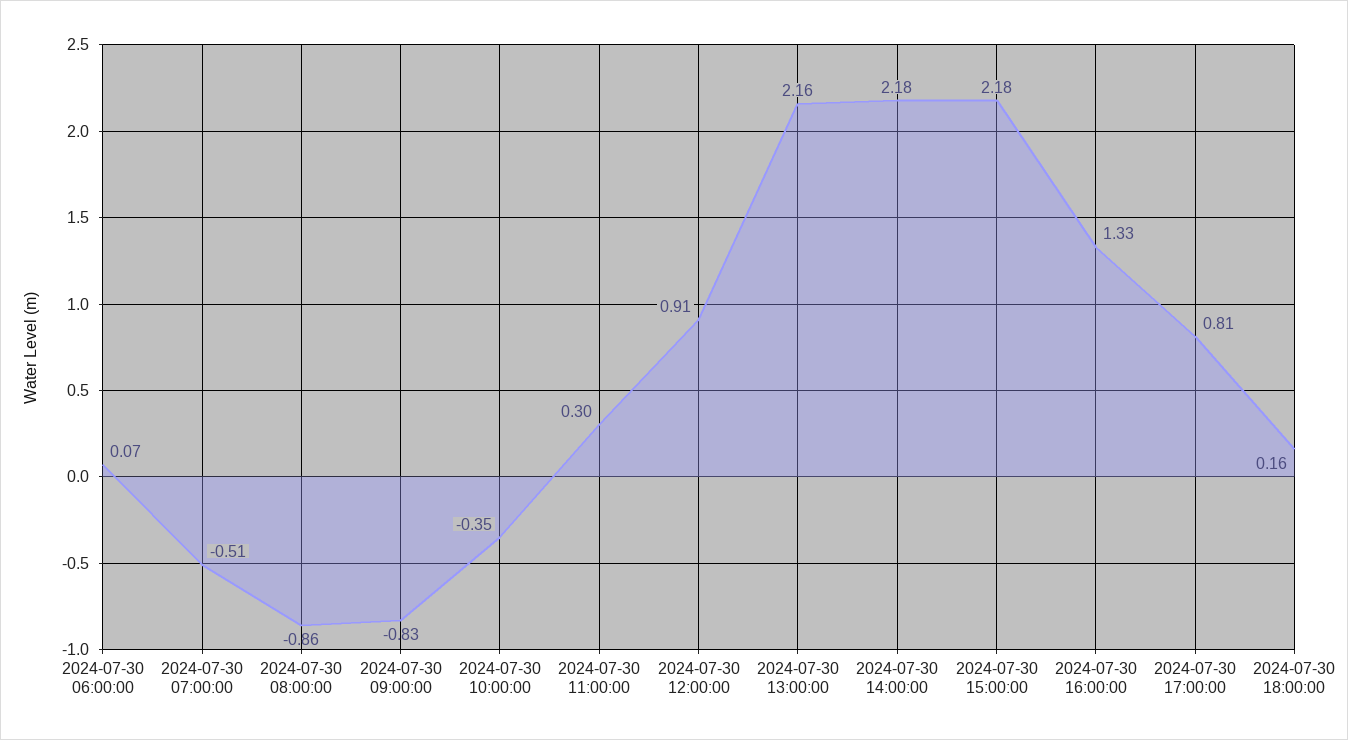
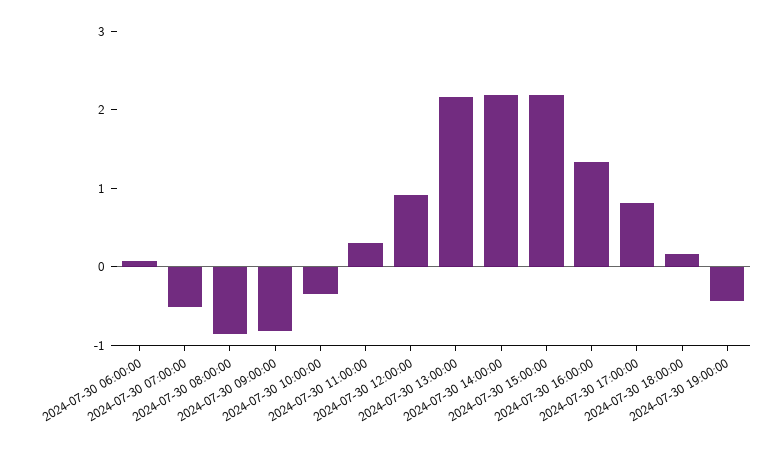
2024-07-30 19:00:00: none -> -0.4

